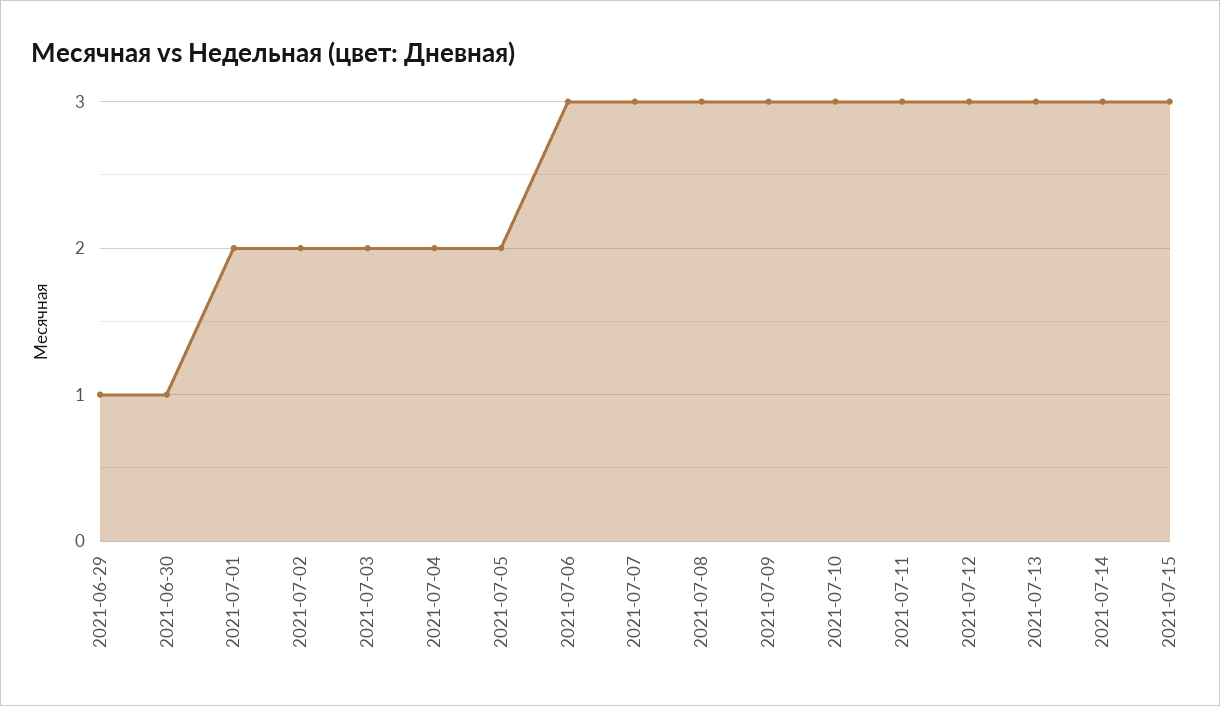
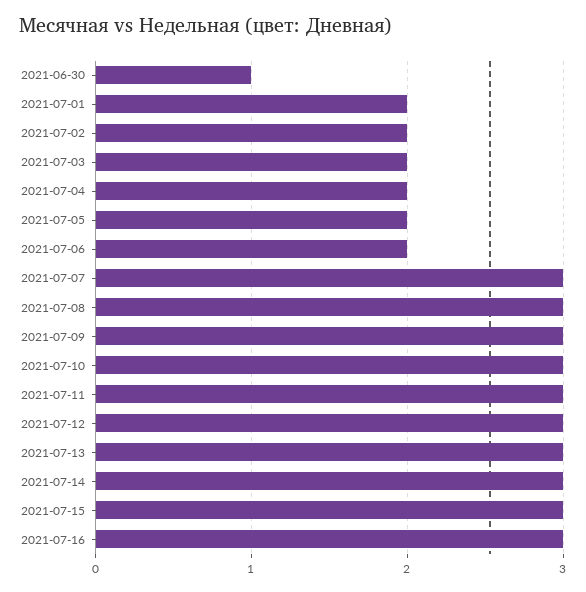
2021-06-29: 1 -> none
2021-07-06: 3 -> 2
2021-07-16: none -> 3

